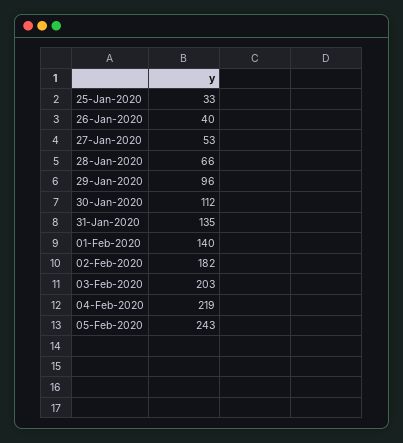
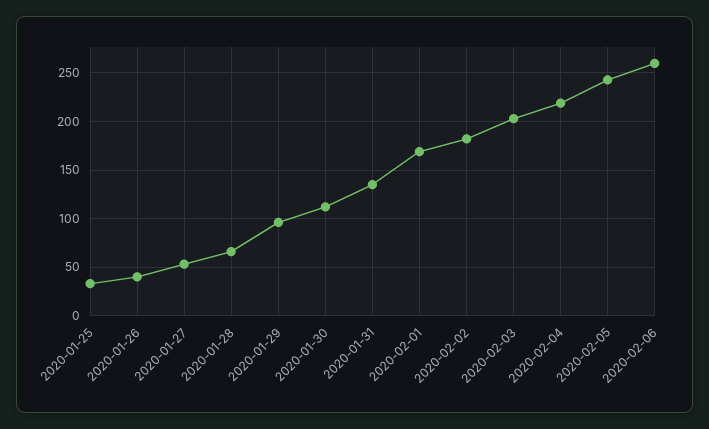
01-Feb-2020: 140 -> 170
2020-02-06: none -> 260

